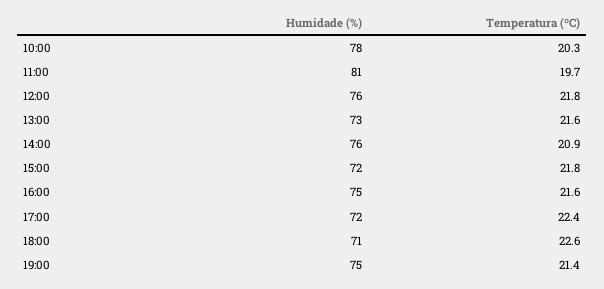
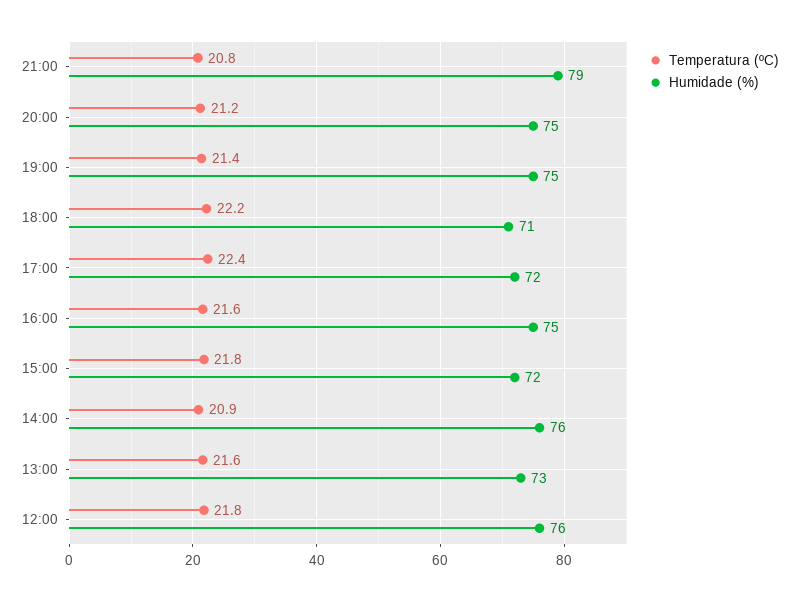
Humidade (%), 10:00: 78 -> none
Temperatura (ºC), 10:00: 20.3 -> none
Humidade (%), 11:00: 81 -> none
Temperatura (ºC), 11:00: 19.7 -> none
Temperatura (ºC), 18:00: 22.6 -> 22.2
Temperatura (ºC), 21:00: none -> 20.8
Humidade (%), 21:00: none -> 79
Temperatura (ºC), 20:00: none -> 21.2
Humidade (%), 20:00: none -> 75

